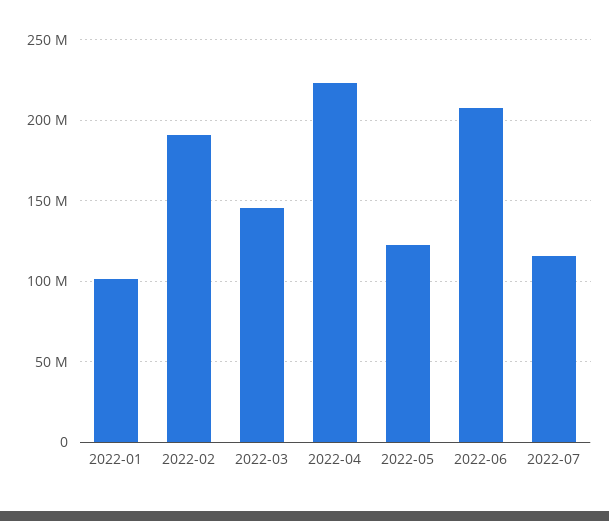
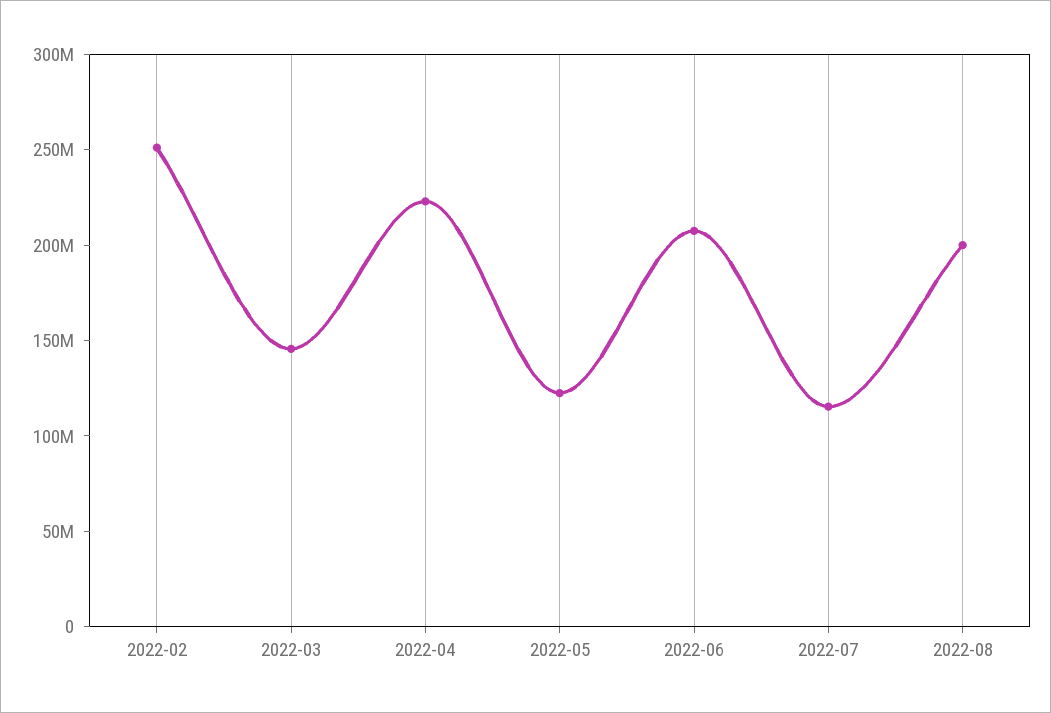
2022-01: 100000000 -> none
2022-02: 190000000 -> 250000000
2022-08: none -> 200000000

